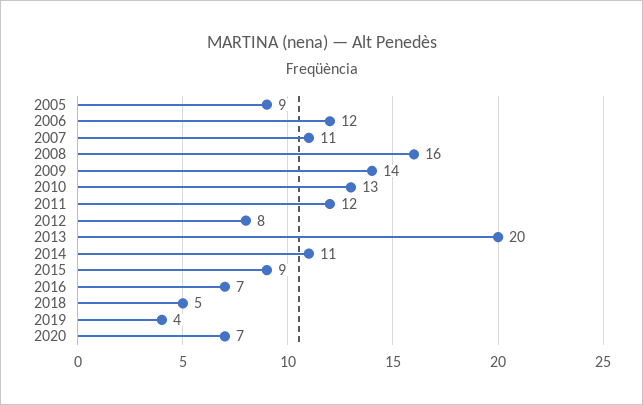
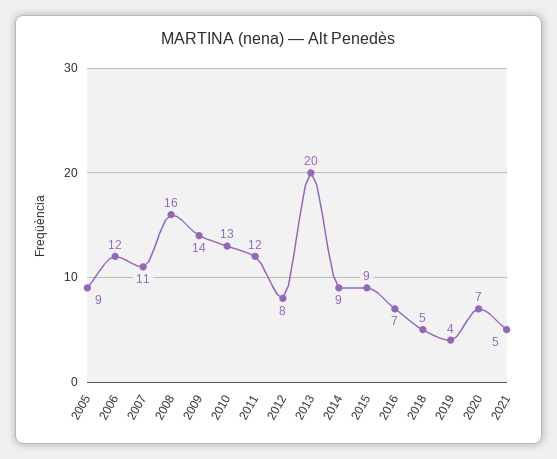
2014: 11 -> 9
2021: none -> 5

